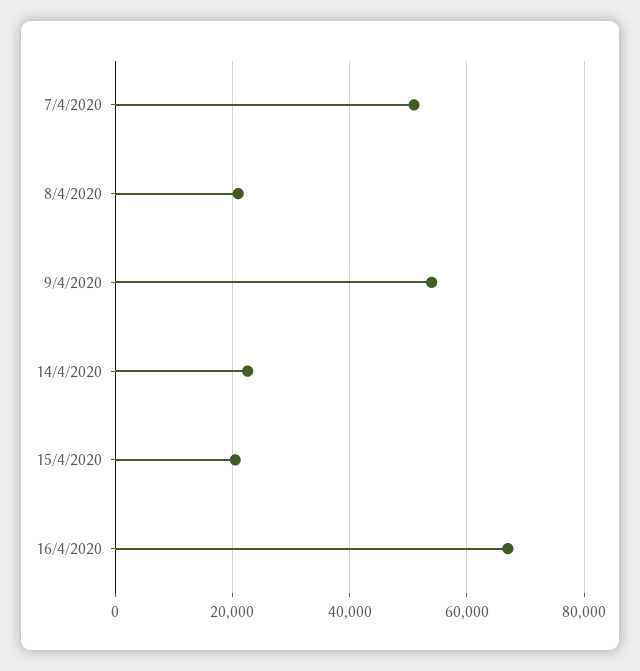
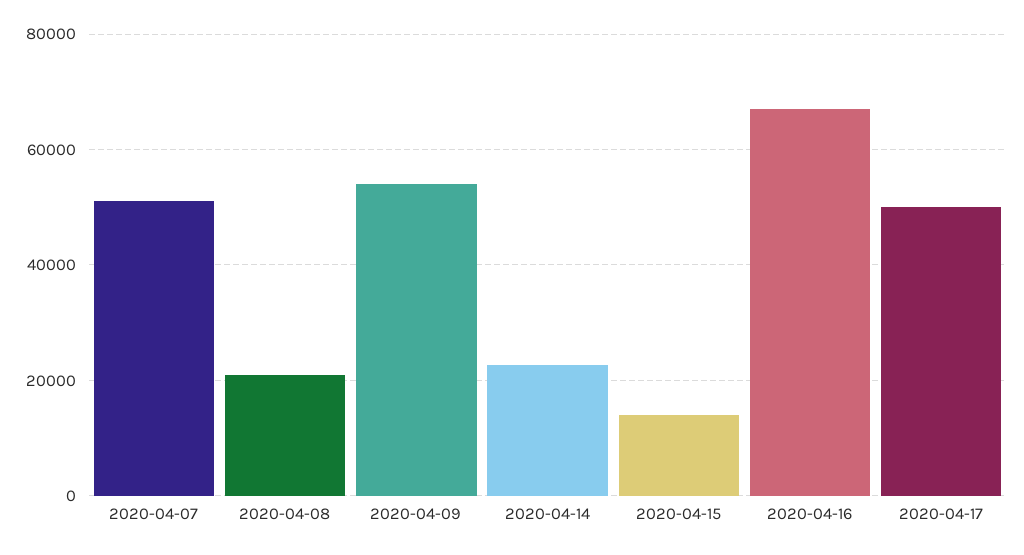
15/4/2020: 20000 -> 14000
2020-04-17: none -> 50000

